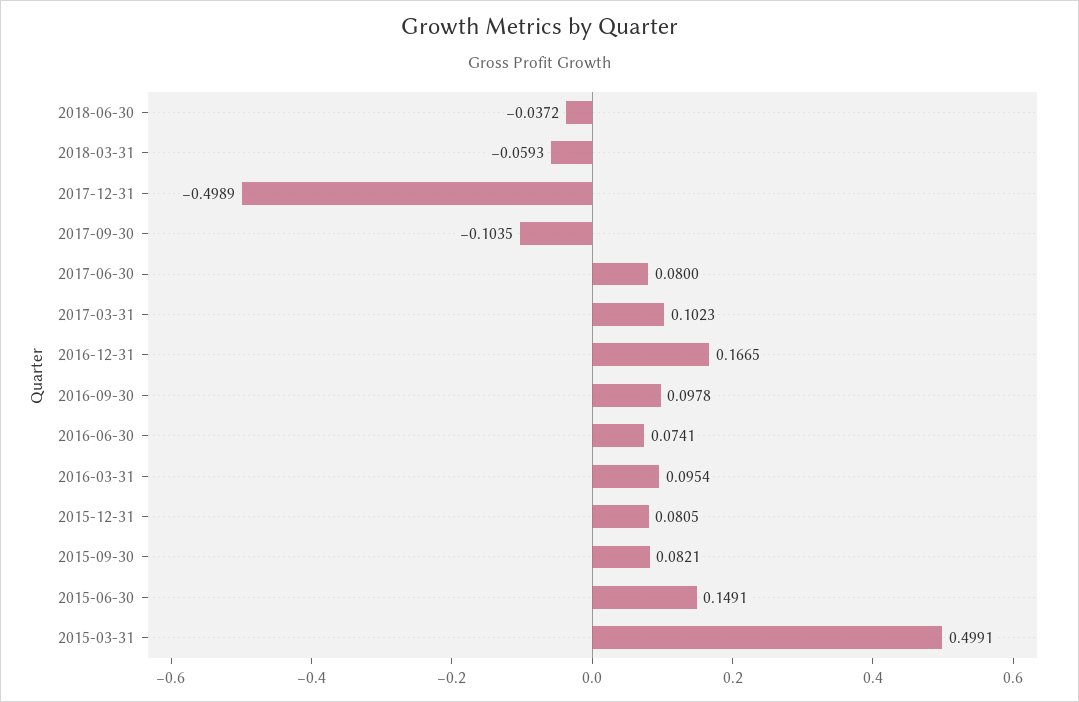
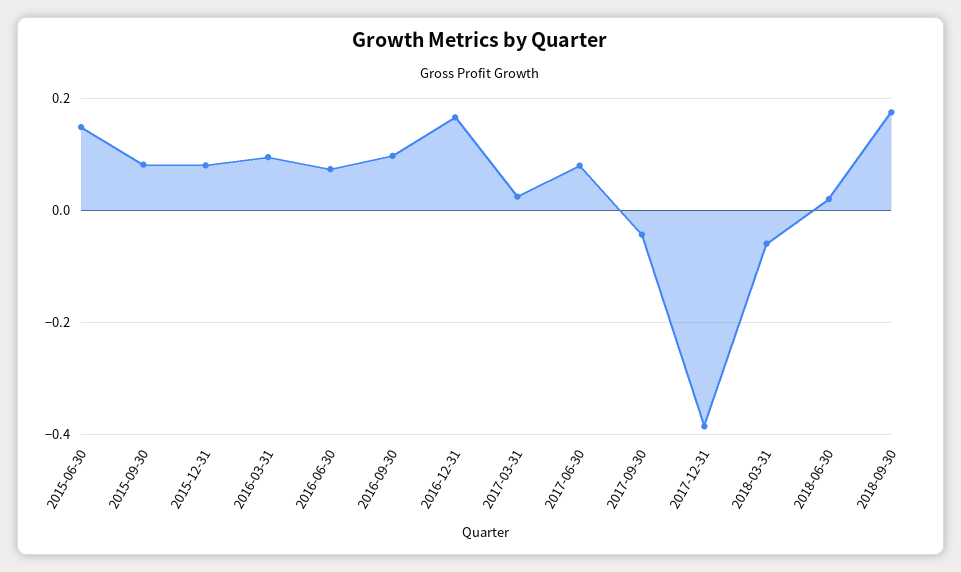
2018-06-30: -0.0372 -> 0.02
2017-12-31: -0.4989 -> -0.38
2017-09-30: -0.1035 -> -0.04
2017-03-31: 0.1023 -> 0.02
2015-03-31: 0.4991 -> none
2018-09-30: none -> 0.18

